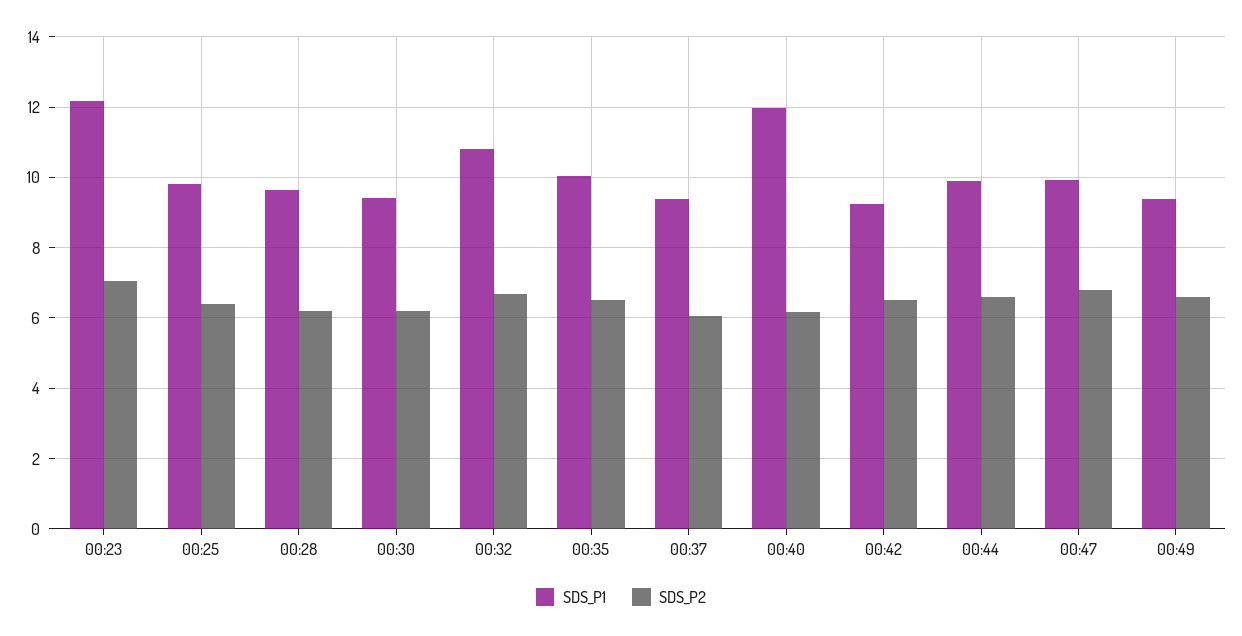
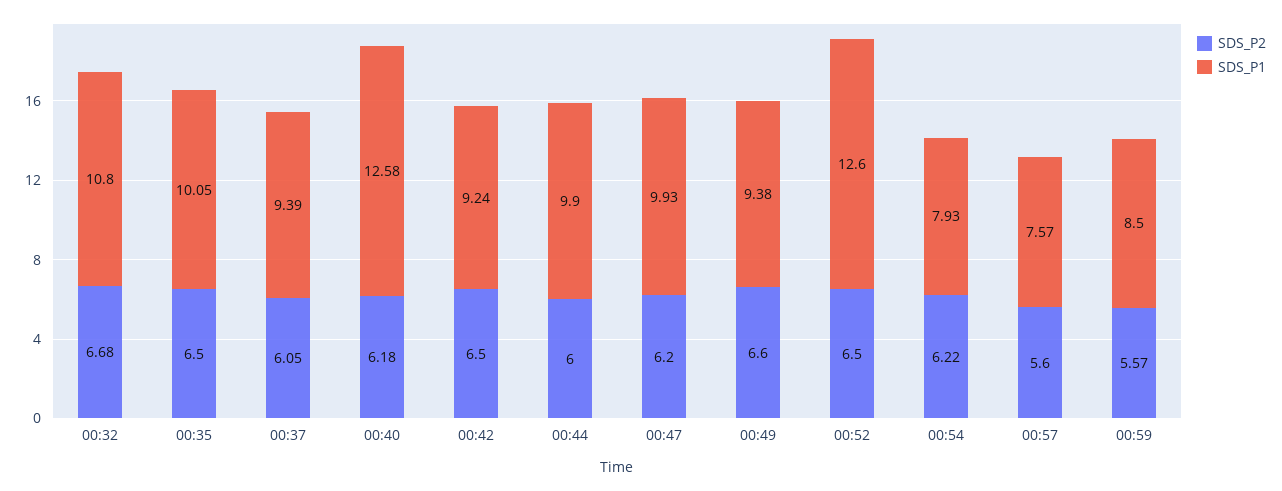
SDS_P1, 00:23: 12.2 -> none
SDS_P2, 00:23: 7 -> none
SDS_P1, 00:25: 9.8 -> none
SDS_P2, 00:25: 6.4 -> none
SDS_P1, 00:28: 9.6 -> none
SDS_P2, 00:28: 6.2 -> none
SDS_P1, 00:30: 9.4 -> none
SDS_P2, 00:30: 6.2 -> none
SDS_P1, 00:40: 12 -> 12.58
SDS_P2, 00:44: 6.6 -> 6
SDS_P2, 00:47: 6.8 -> 6.2
SDS_P2, 00:52: none -> 6.5
SDS_P1, 00:52: none -> 12.6
SDS_P2, 00:54: none -> 6.22
SDS_P1, 00:54: none -> 7.93
SDS_P2, 00:57: none -> 5.6
SDS_P1, 00:57: none -> 7.57
SDS_P2, 00:59: none -> 5.57
SDS_P1, 00:59: none -> 8.5

